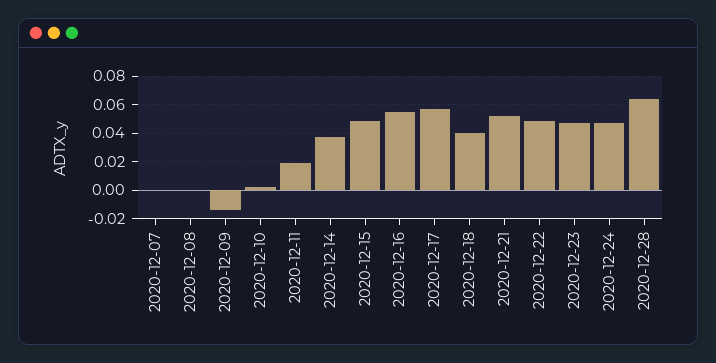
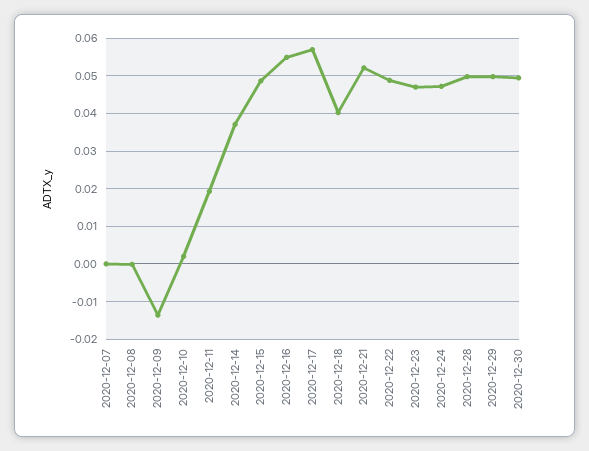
2020-12-28: 0.065 -> 0.05
2020-12-29: none -> 0.05
2020-12-30: none -> 0.05

